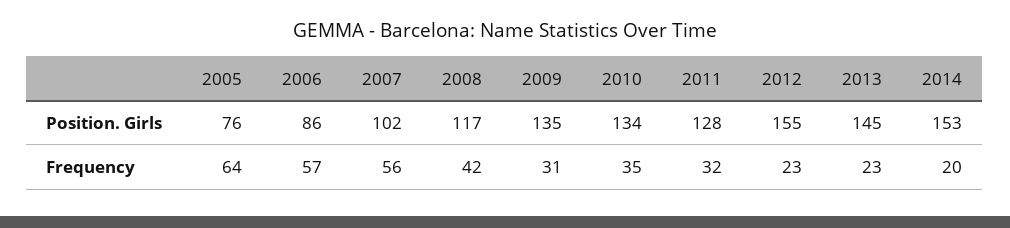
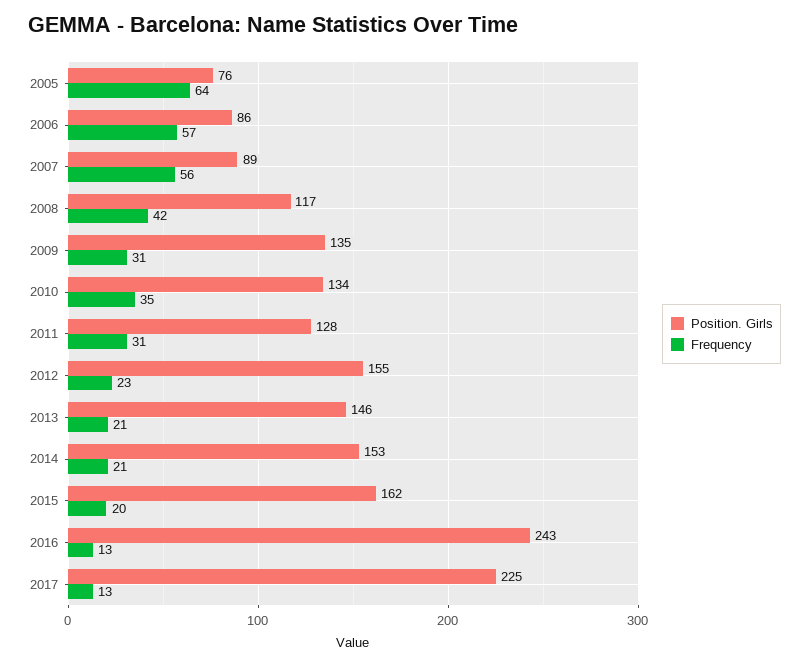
Position. Girls, 2007: 102 -> 89
Position. Girls, 2013: 145 -> 146
Frequency, 2011: 32 -> 31
Frequency, 2013: 23 -> 21
Frequency, 2014: 20 -> 21
Position. Girls, 2015: none -> 162
Frequency, 2015: none -> 20
Position. Girls, 2016: none -> 243
Frequency, 2016: none -> 13
Position. Girls, 2017: none -> 225
Frequency, 2017: none -> 13

